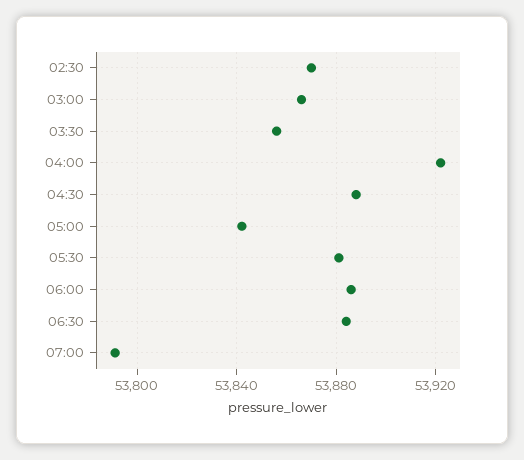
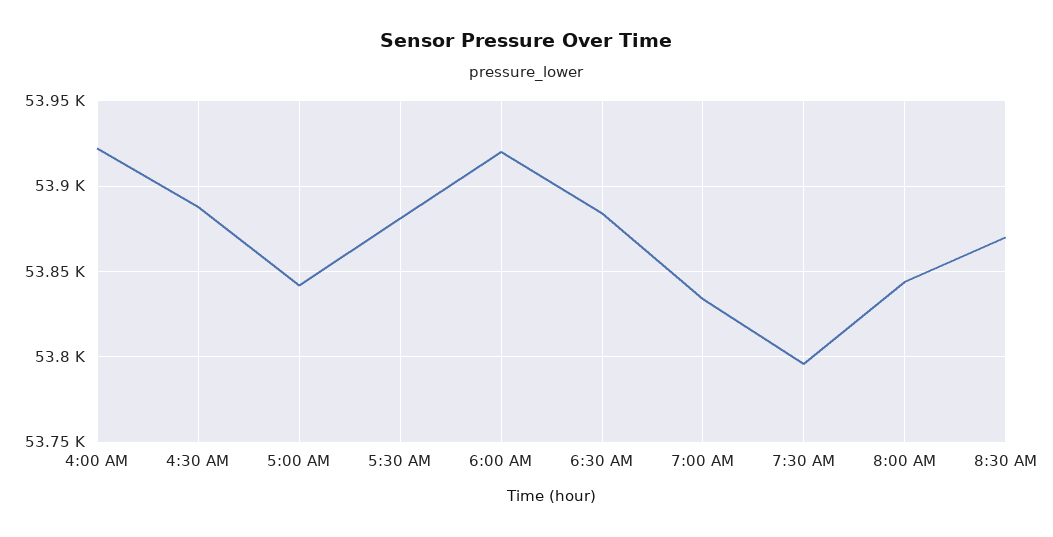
02:30: 53870 -> none
03:00: 53865 -> none
03:30: 53855 -> none
06:00: 53885 -> 53920
07:00: 53790 -> 53835
7:30 AM: none -> 53795
8:00 AM: none -> 53845
8:30 AM: none -> 53870

